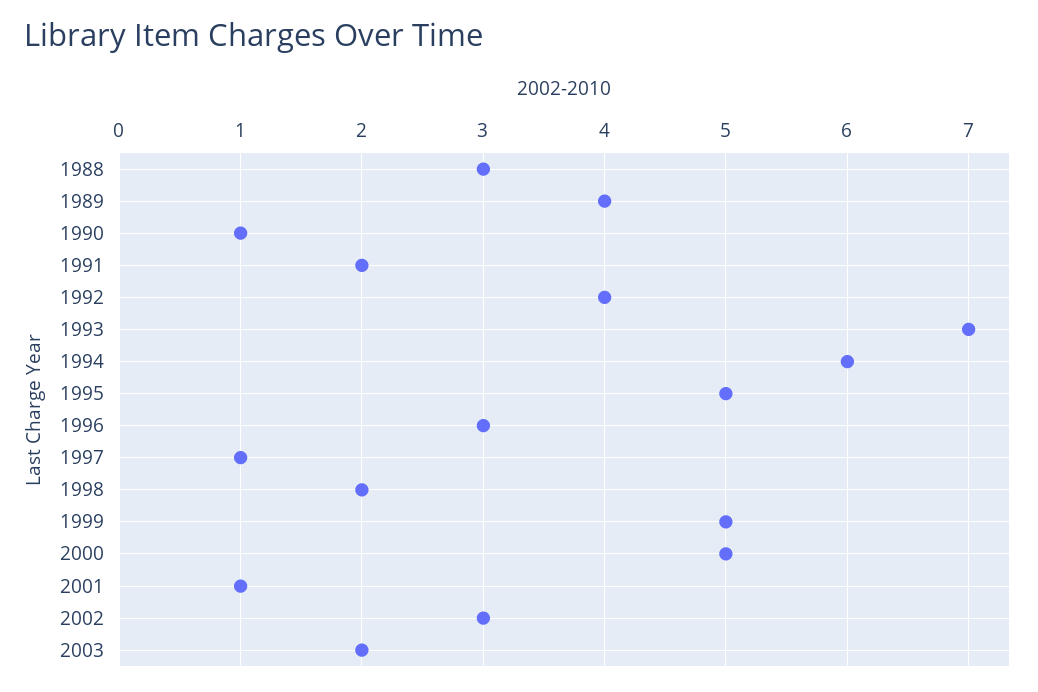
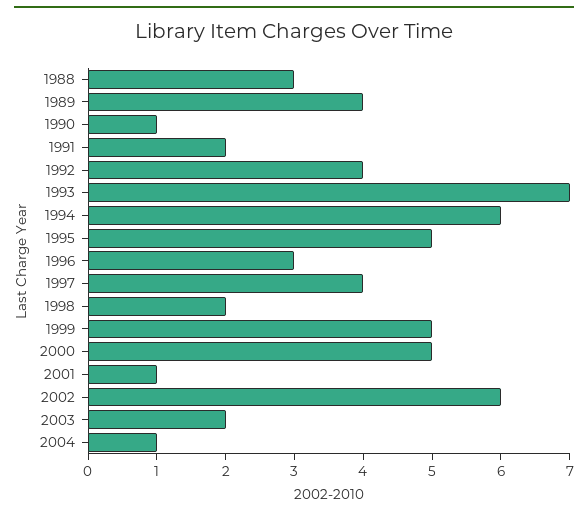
1997: 1 -> 4
2002: 3 -> 6
2004: none -> 1

